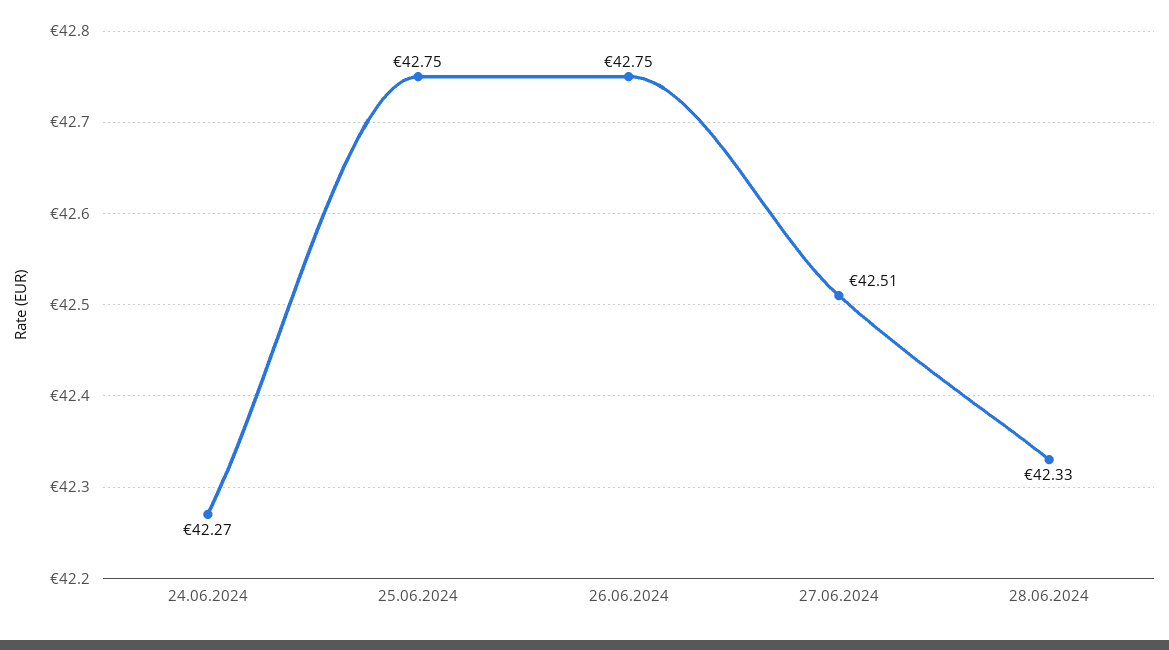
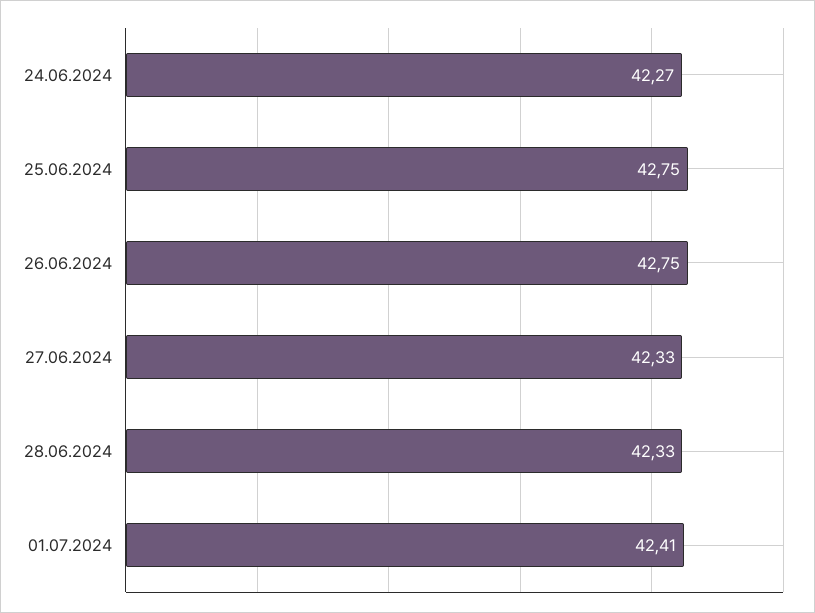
27.06.2024: 42.51 -> 42.33
01.07.2024: none -> 42.41

